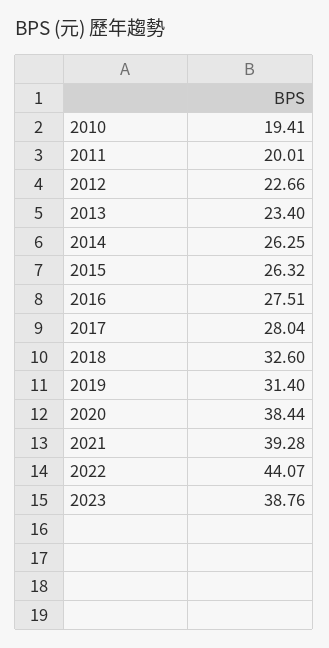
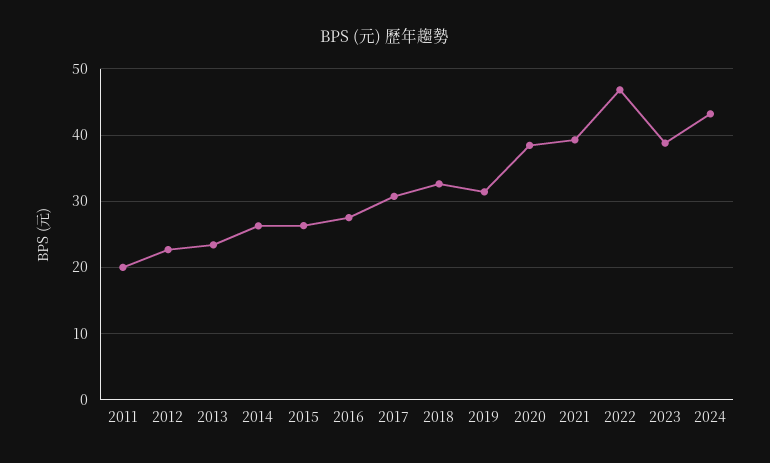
2010: 19.41 -> none
2017: 28.04 -> 31
2022: 44.07 -> 47
2024: none -> 43

